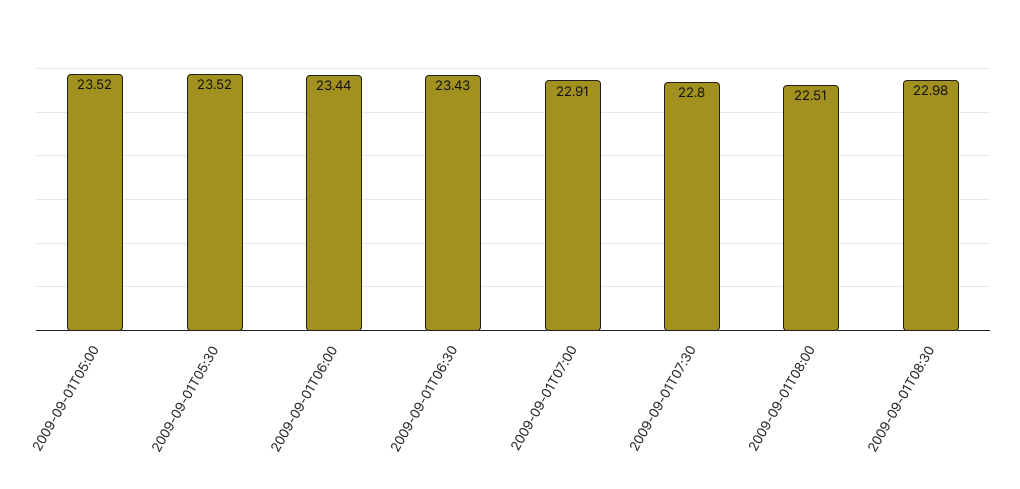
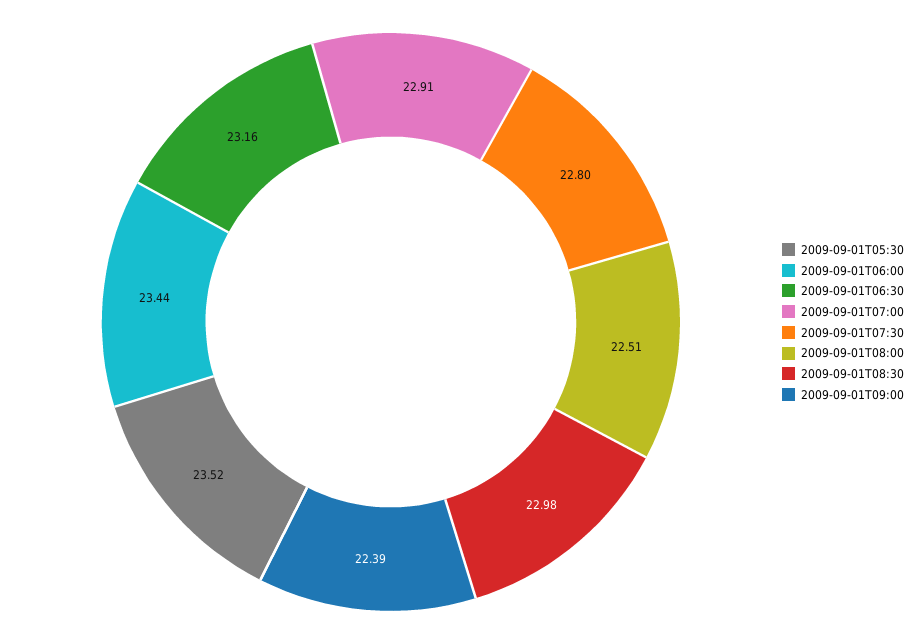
2009-09-01T05:00: 23.52 -> none
2009-09-01T06:30: 23.43 -> 23.16
2009-09-01T09:00: none -> 22.39

